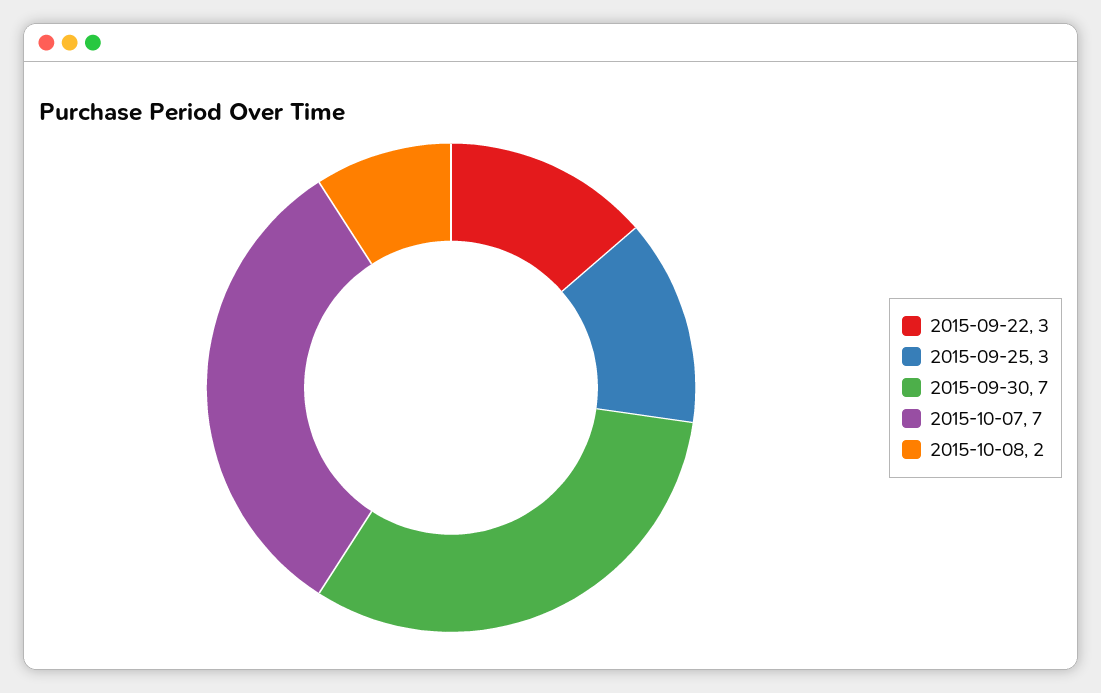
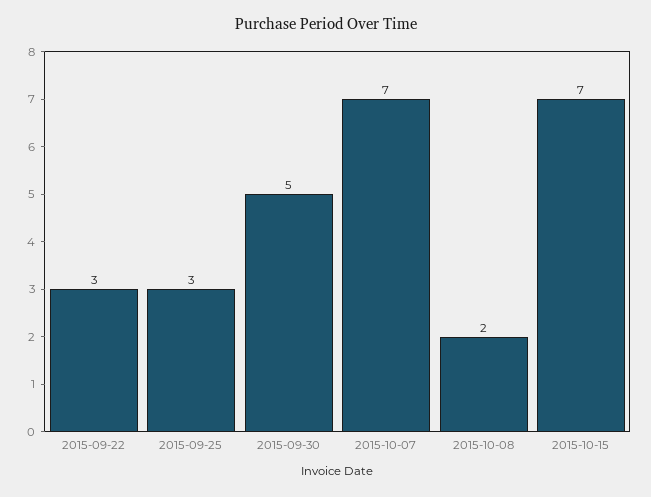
2015-09-30: 7 -> 5
2015-10-15: none -> 7

